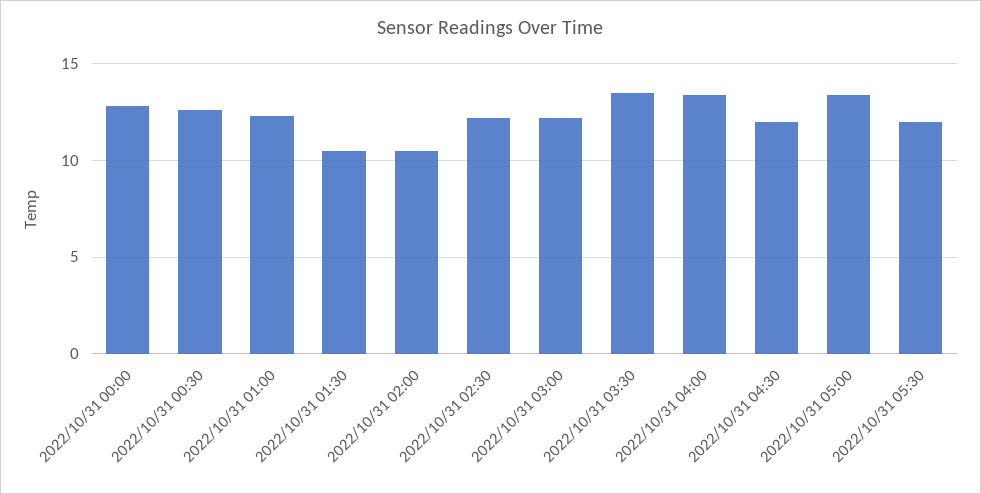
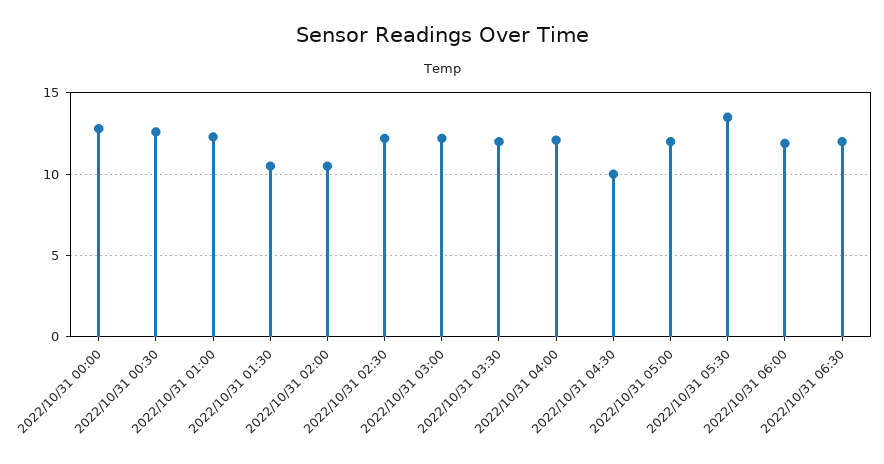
2022/10/31 03:30: 13.5 -> 12
2022/10/31 04:00: 13.5 -> 12
2022/10/31 04:30: 12 -> 10
2022/10/31 05:00: 13.5 -> 12
2022/10/31 05:30: 12 -> 13.5
2022/10/31 06:00: none -> 12
2022/10/31 06:30: none -> 12

